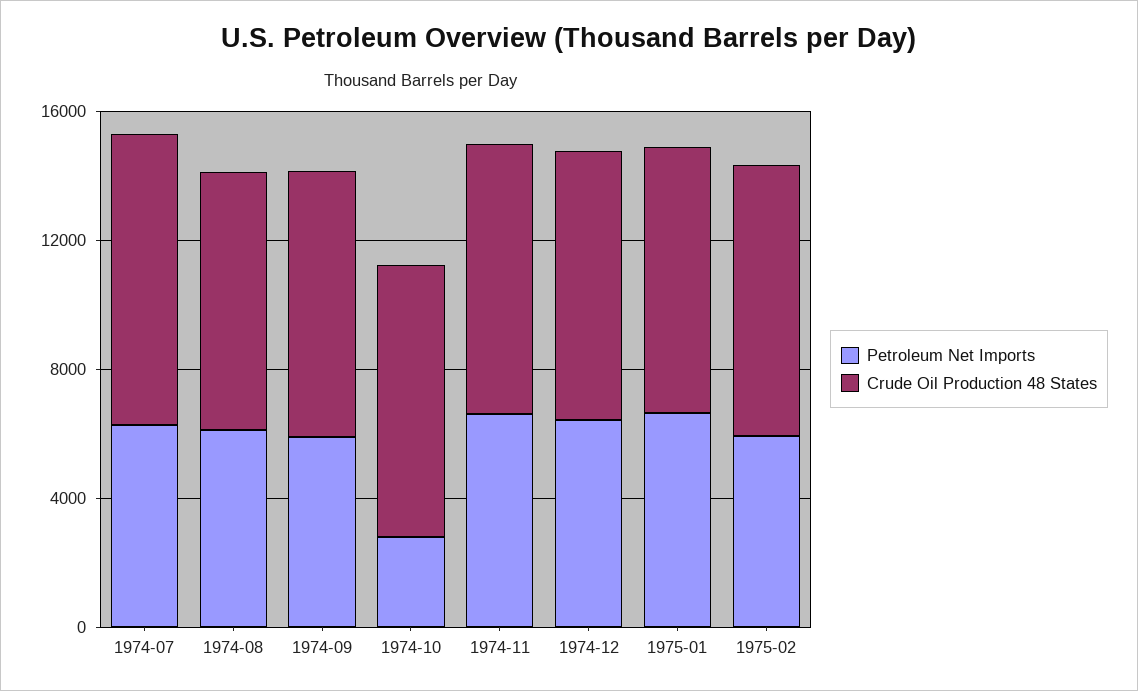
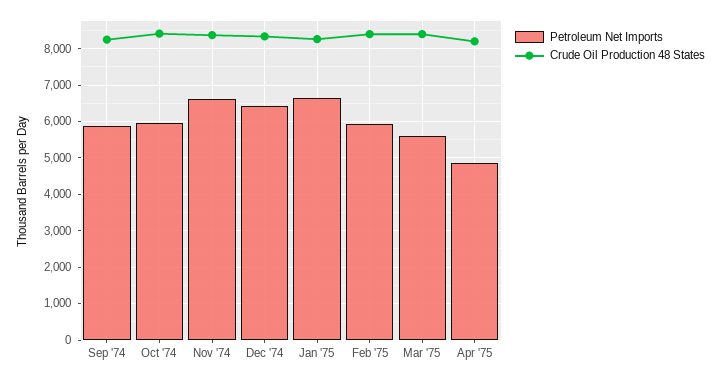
Petroleum Net Imports, 1974-07: 6000 -> none
Crude Oil Production 48 States, 1974-07: 9000 -> none
Petroleum Net Imports, 1974-08: 6000 -> none
Crude Oil Production 48 States, 1974-08: 8000 -> none
Petroleum Net Imports, 1974-10: 3000 -> 6000
Petroleum Net Imports, Mar '75: none -> 5600
Crude Oil Production 48 States, Mar '75: none -> 8400
Petroleum Net Imports, Apr '75: none -> 4800
Crude Oil Production 48 States, Apr '75: none -> 8200

